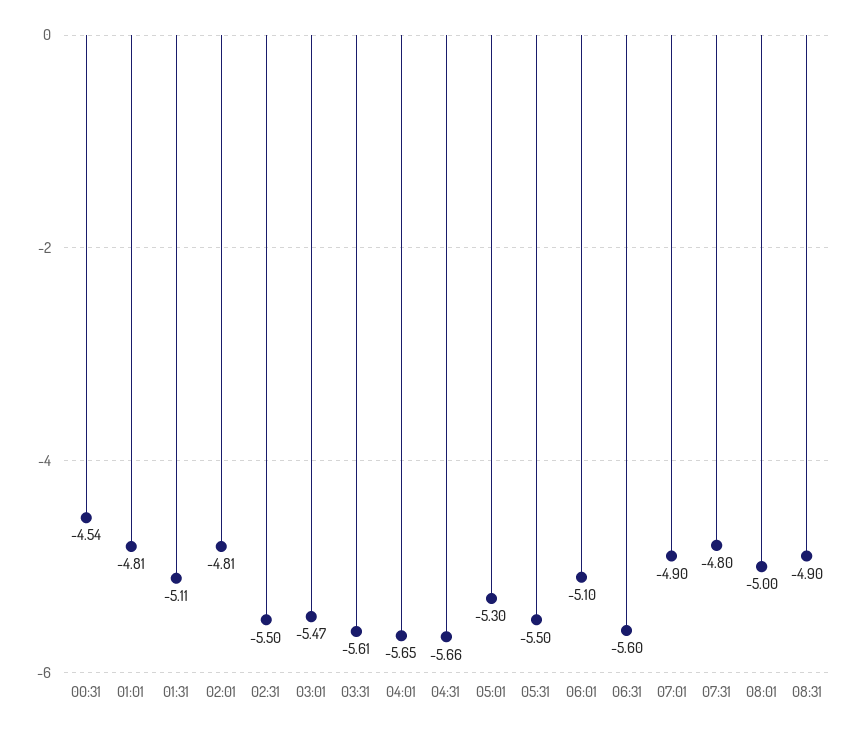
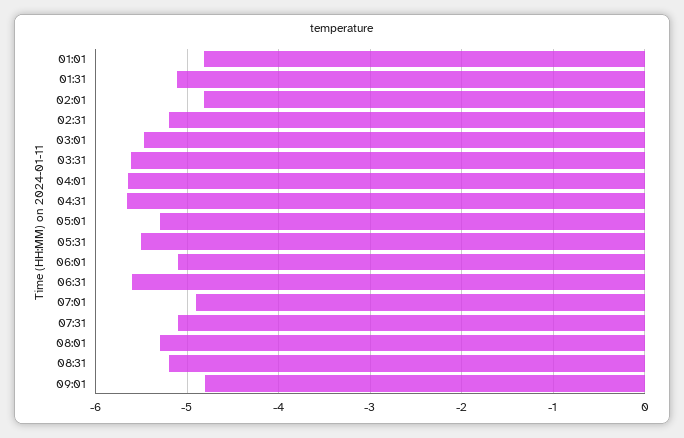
00:31: -4.54 -> none
02:31: -5.5 -> -5.2
07:31: -4.8 -> -5.1
08:01: -5 -> -5.3
08:31: -4.9 -> -5.2
09:01: none -> -4.8

